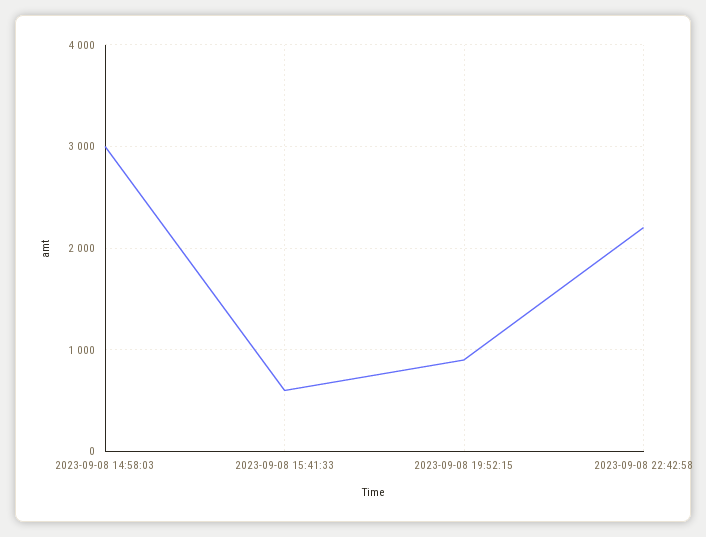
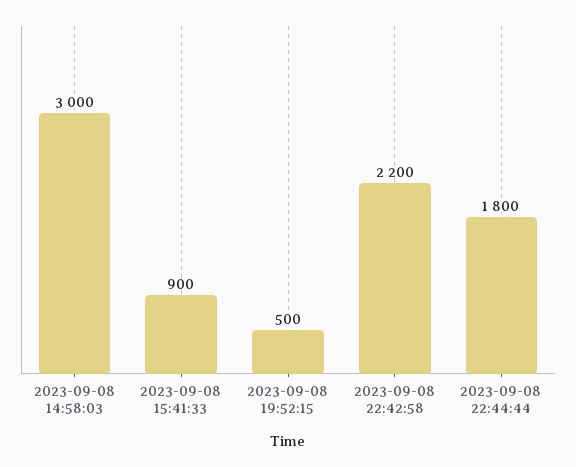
2023-09-08 15:41:33: 600 -> 900
2023-09-08 19:52:15: 900 -> 500
2023-09-08 22:44:44: none -> 1800

